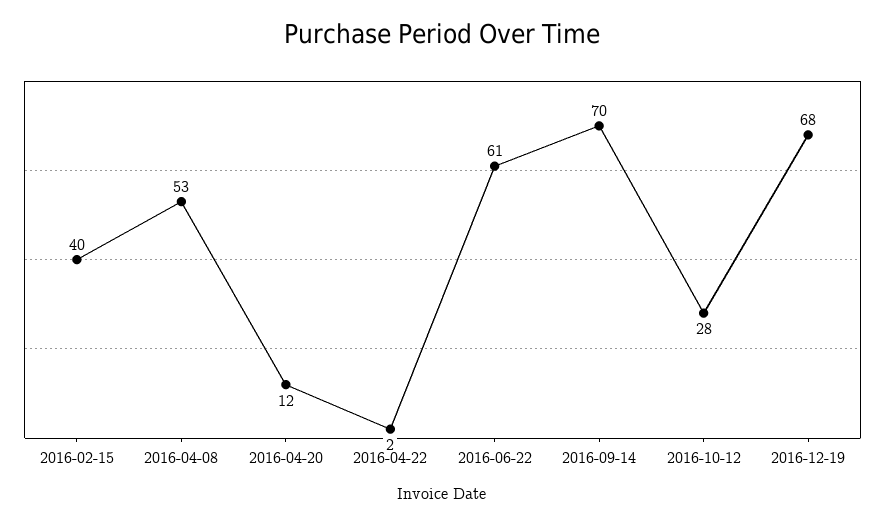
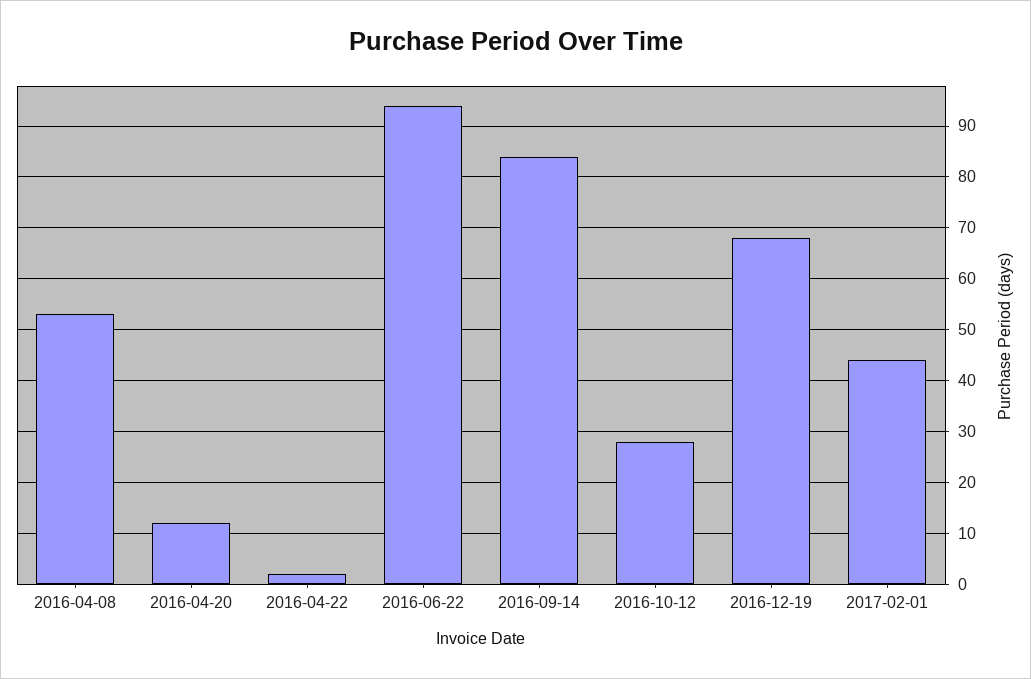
2016-02-15: 40 -> none
2016-06-22: 61 -> 95
2016-09-14: 70 -> 85
2017-02-01: none -> 45

